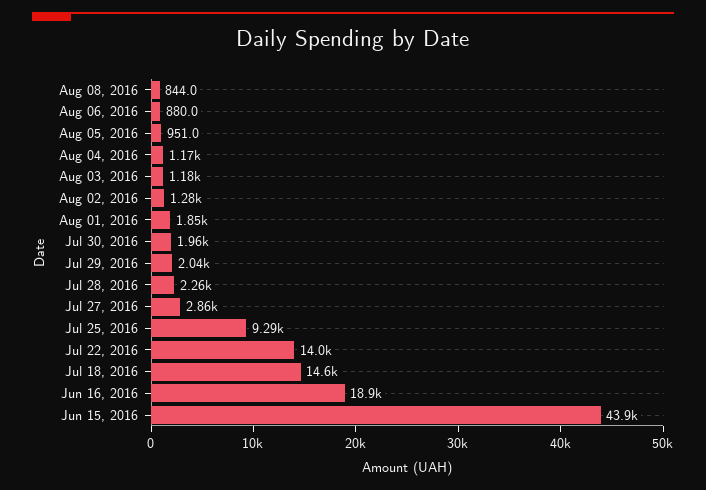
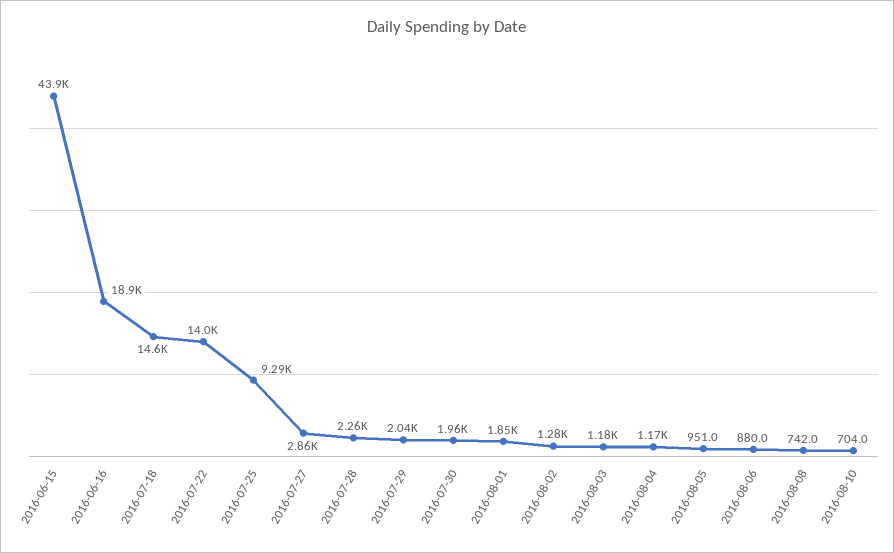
Aug 08, 2016: 844 -> 742
2016-08-10: none -> 704

